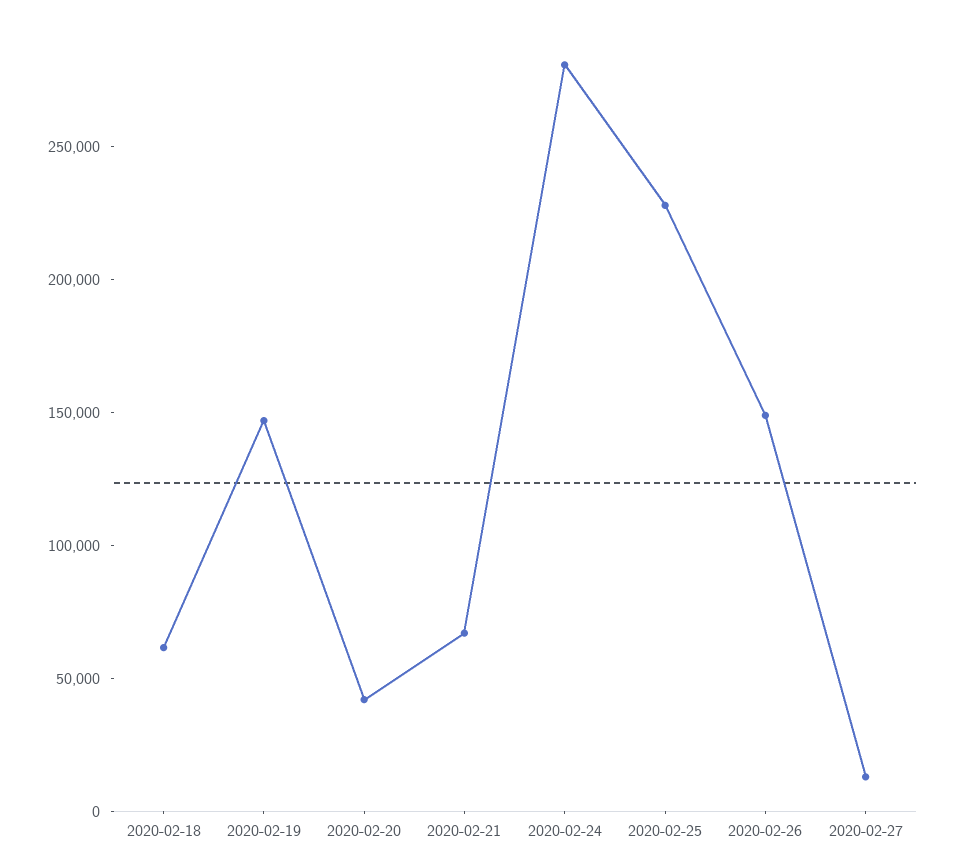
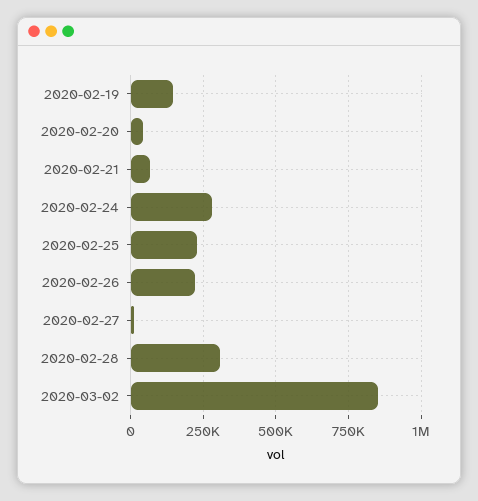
2020-02-18: 60000 -> none
2020-02-26: 150000 -> 225000
2020-02-28: none -> 300000
2020-03-02: none -> 850000

